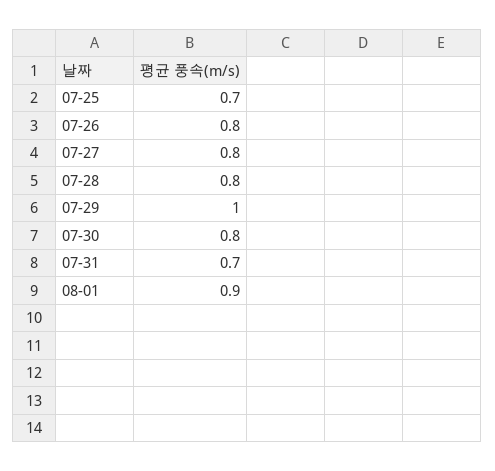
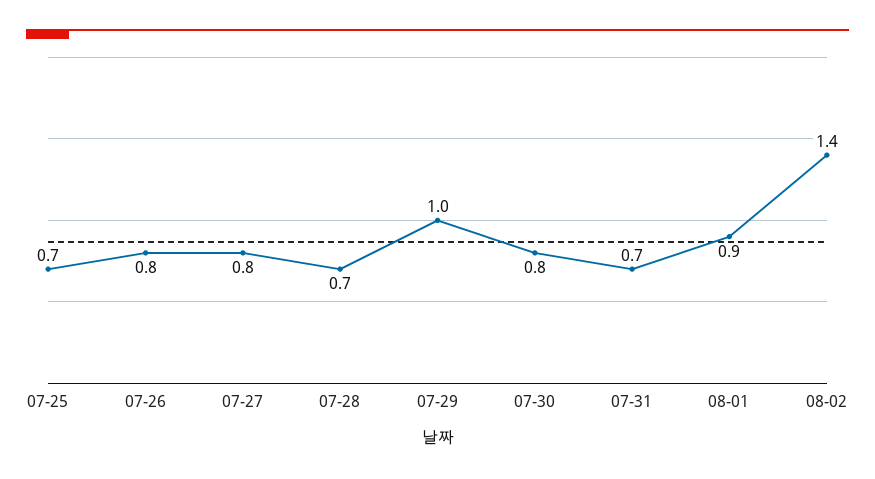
07-28: 0.8 -> 0.7
08-02: none -> 1.4

